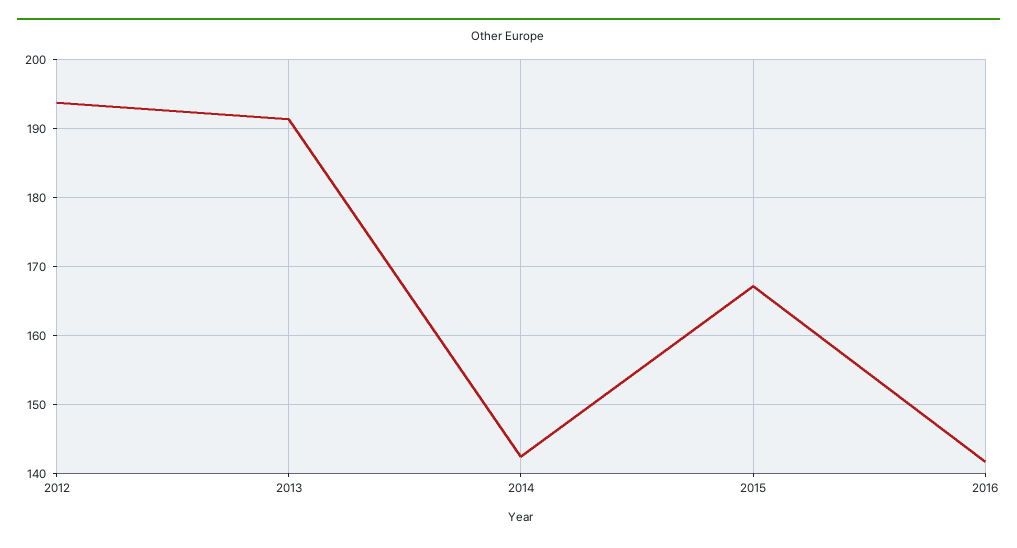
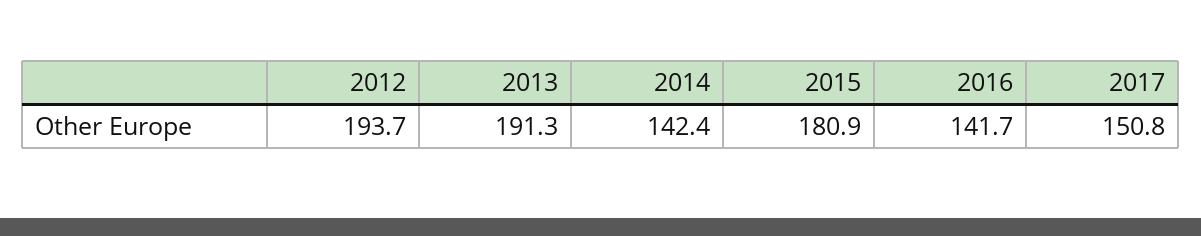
2015: 167 -> 180.9
2017: none -> 150.8

